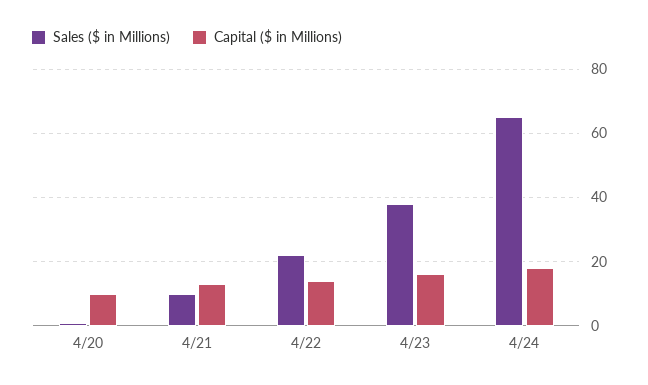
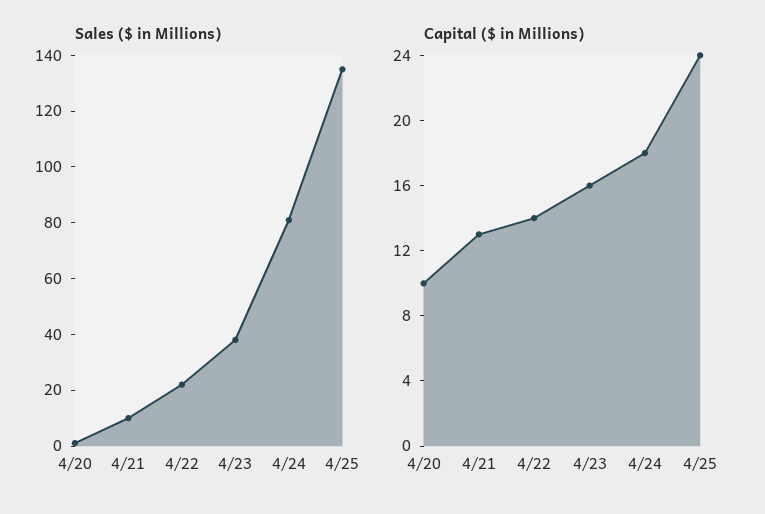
Sales ($ in Millions), 4/24: 65 -> 80
Sales ($ in Millions), 4/25: none -> 135
Capital ($ in Millions), 4/25: none -> 24

